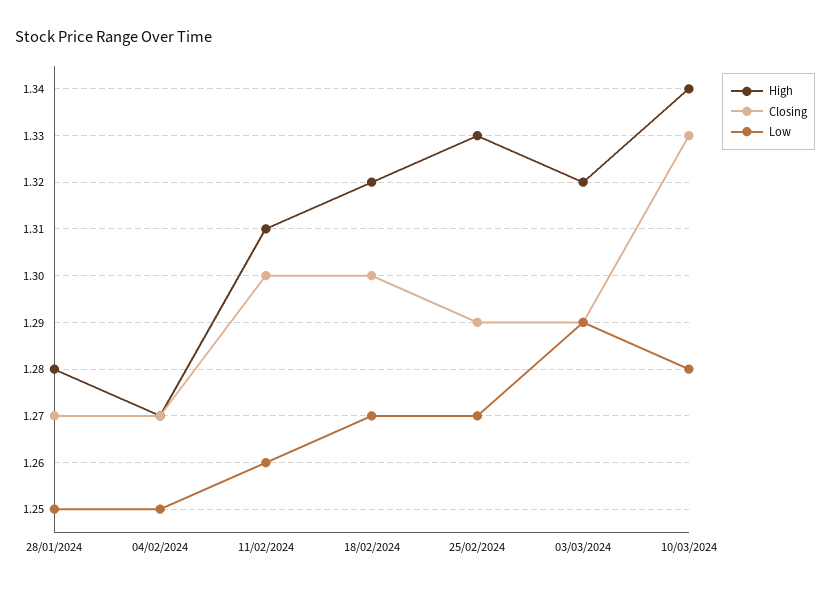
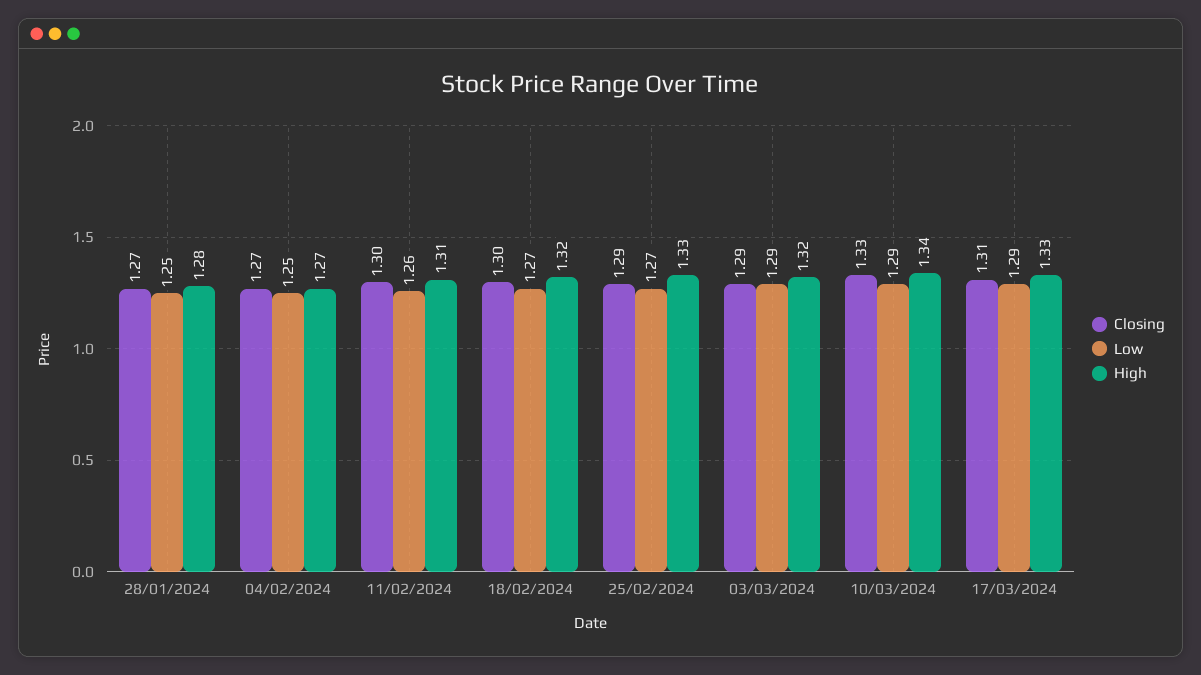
Low, 10/03/2024: 1.28 -> 1.29
Closing, 17/03/2024: none -> 1.31
Low, 17/03/2024: none -> 1.29
High, 17/03/2024: none -> 1.33

